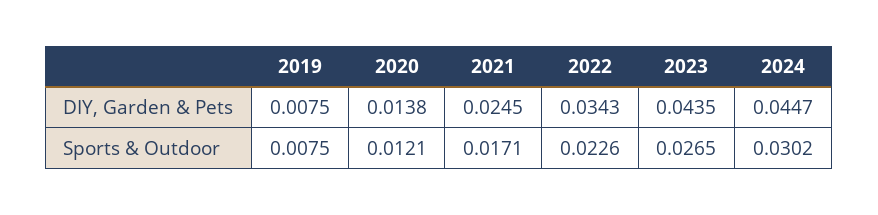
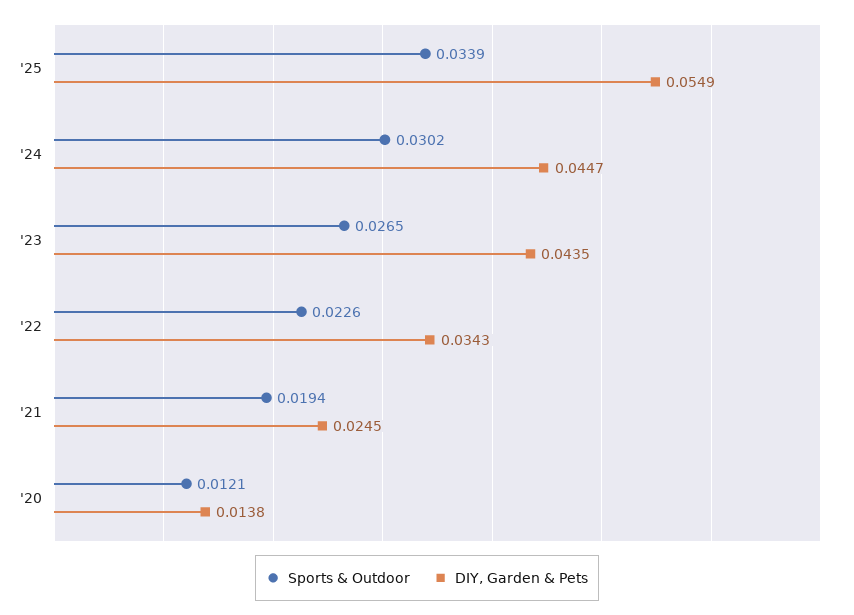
DIY, Garden & Pets, 2019: 0.0075 -> none
Sports & Outdoor, 2019: 0.0075 -> none
Sports & Outdoor, 2021: 0.0171 -> 0.0194
Sports & Outdoor, '25: none -> 0.0339
DIY, Garden & Pets, '25: none -> 0.0549

